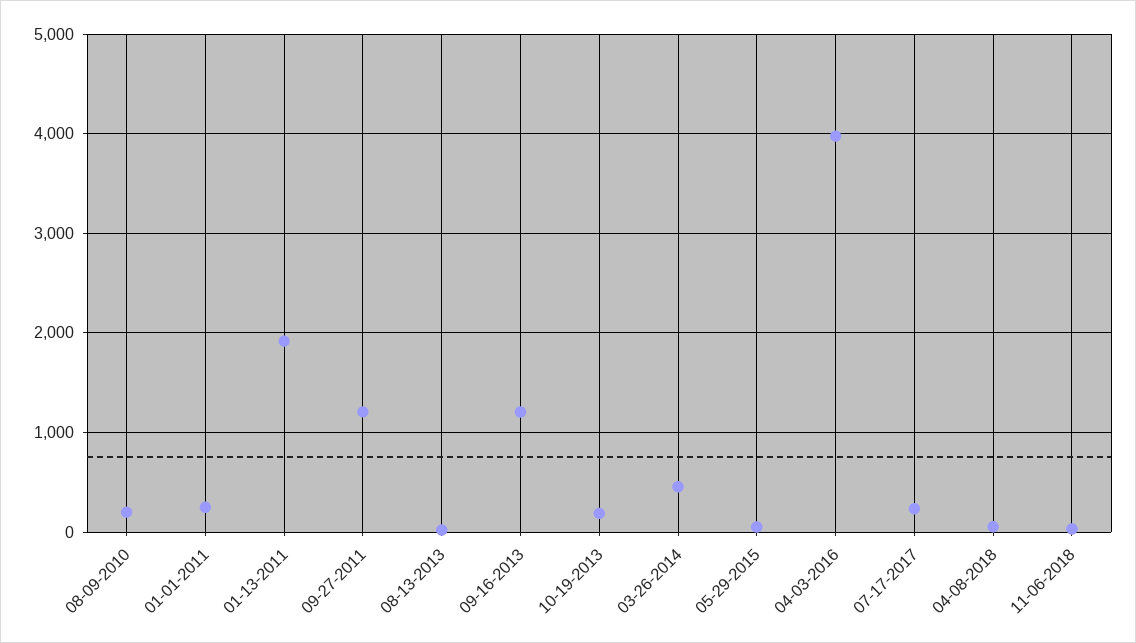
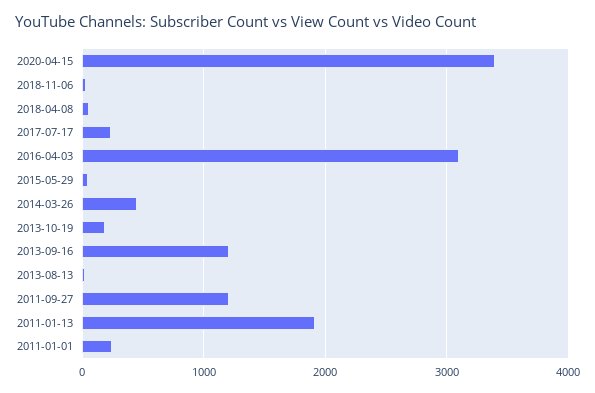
08-09-2010: 200 -> none
04-03-2016: 4000 -> 3100
2020-04-15: none -> 3400

